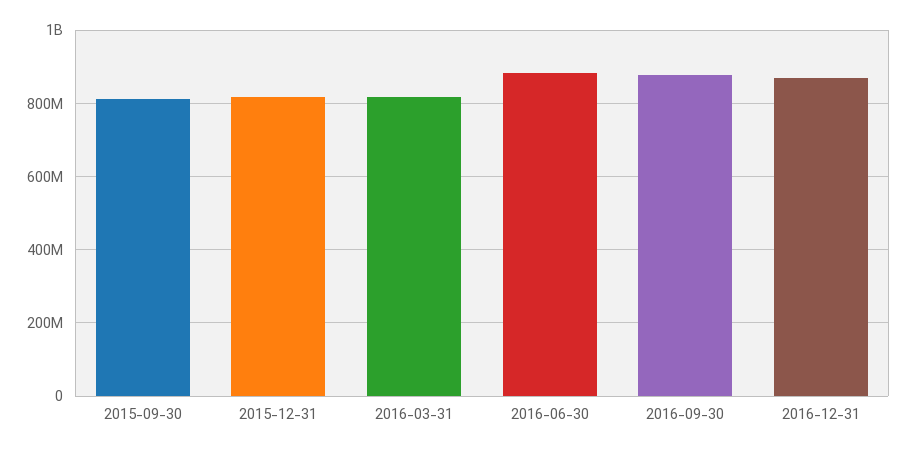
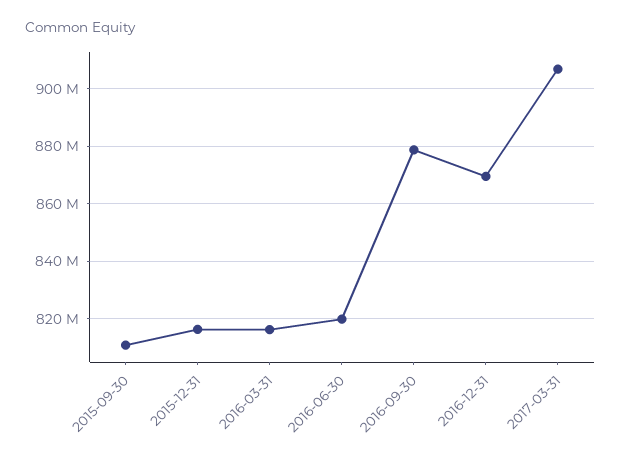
2016-06-30: 880000000 -> 820000000
2017-03-31: none -> 907500000

